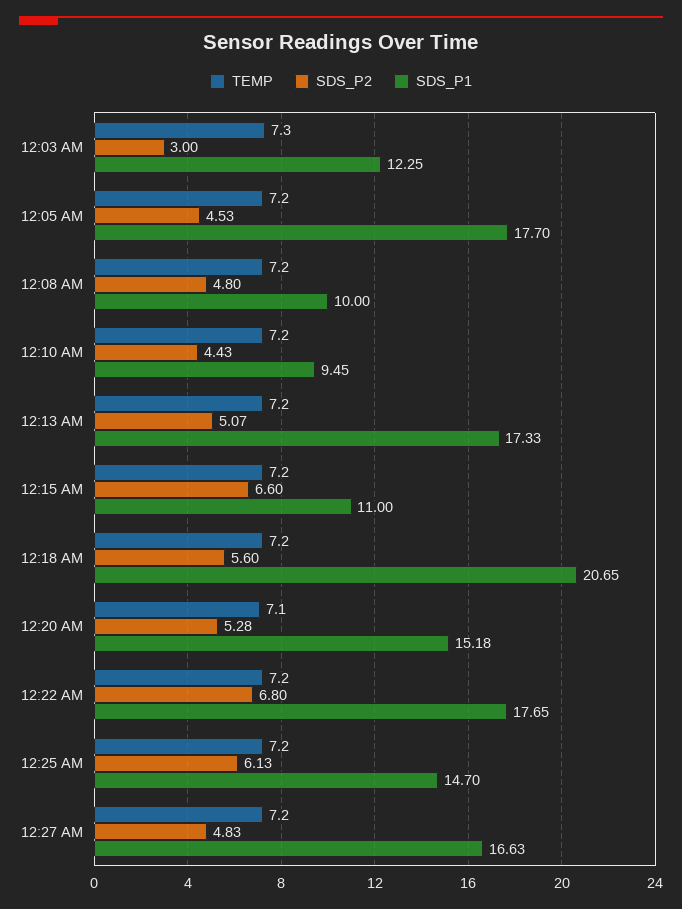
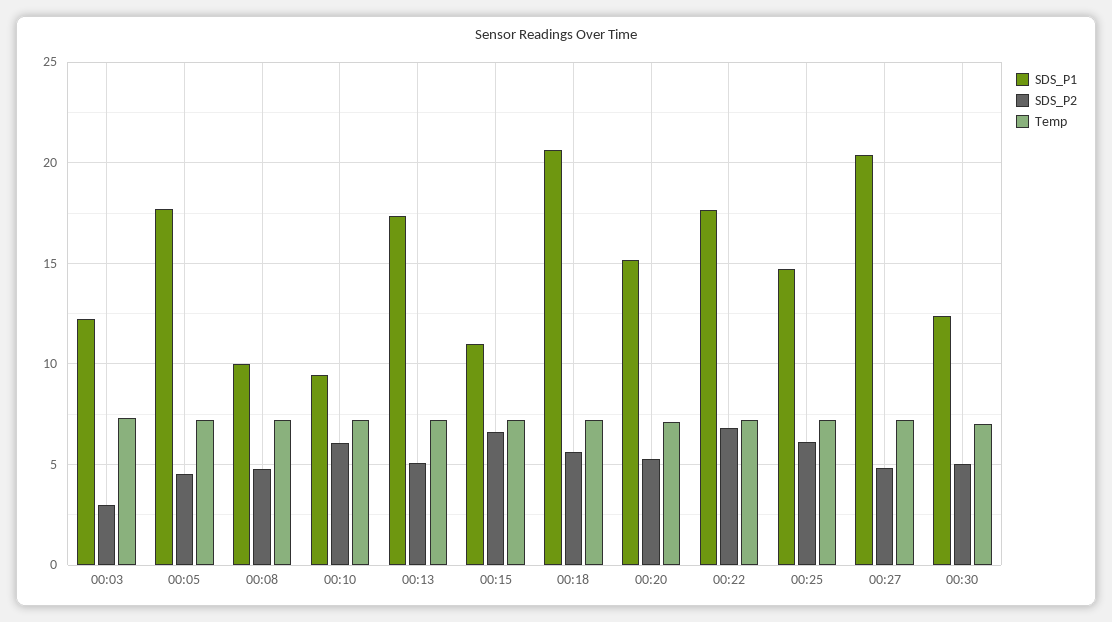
SDS_P2, 12:10 AM: 4.43 -> 6
SDS_P1, 12:27 AM: 16.63 -> 20.5
SDS_P1, 00:30: none -> 12.5
SDS_P2, 00:30: none -> 5
TEMP, 00:30: none -> 7

